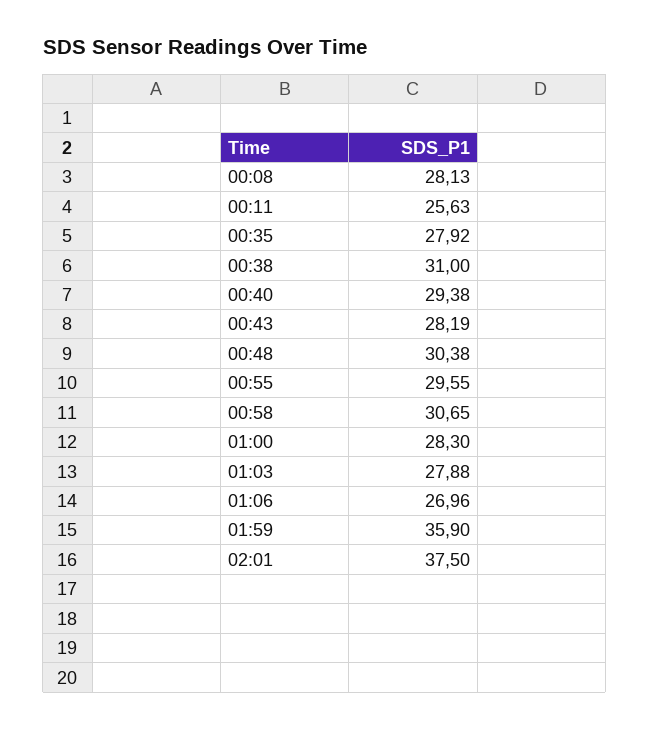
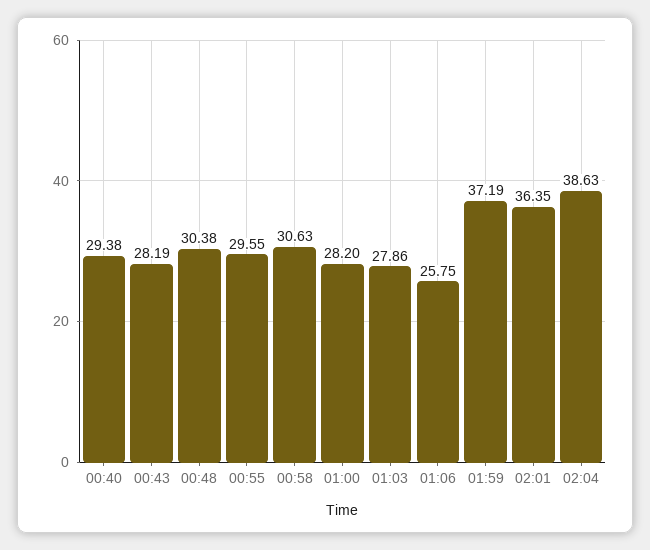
00:08: 28.13 -> none
00:11: 25.63 -> none
00:35: 27.92 -> none
00:38: 31 -> none
00:58: 30.65 -> 30.63
01:00: 28.3 -> 28.2
01:03: 27.88 -> 27.86
01:06: 26.96 -> 25.75
01:59: 35.9 -> 37.19
02:01: 37.5 -> 36.35
02:04: none -> 38.63

